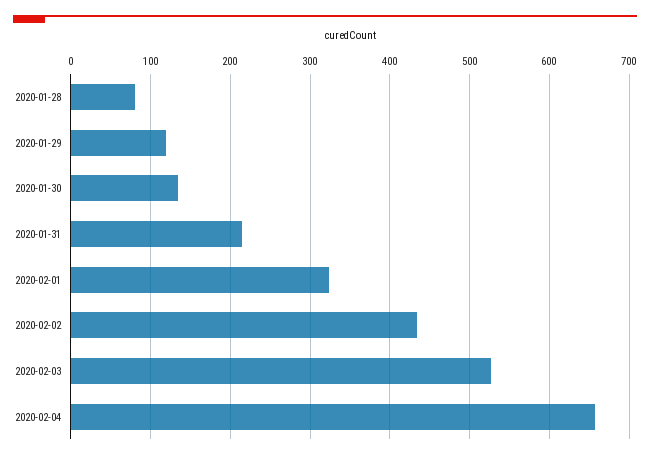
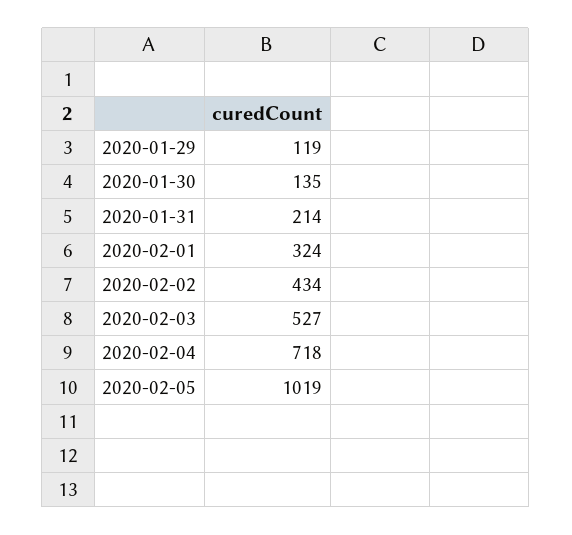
2020-01-28: 80 -> none
2020-02-04: 660 -> 718
2020-02-05: none -> 1019

